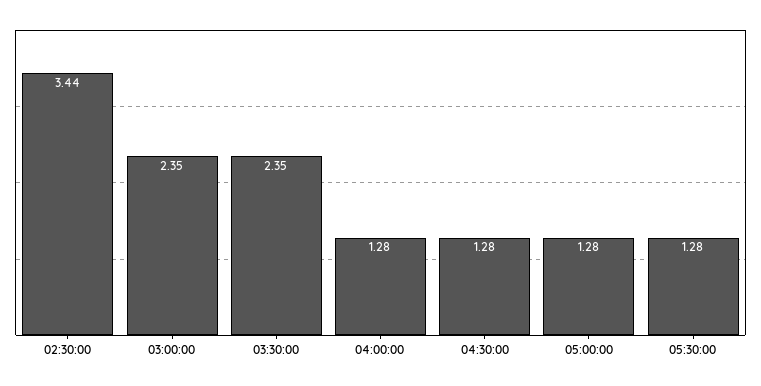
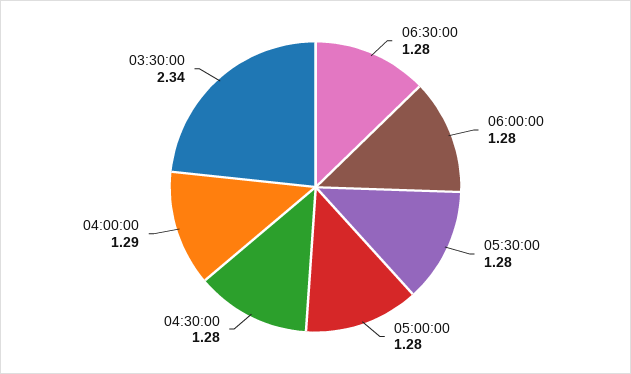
02:30:00: 3.44 -> none
03:00:00: 2.35 -> none
03:30:00: 2.35 -> 2.34
04:00:00: 1.28 -> 1.29
06:30:00: none -> 1.28
06:00:00: none -> 1.28

